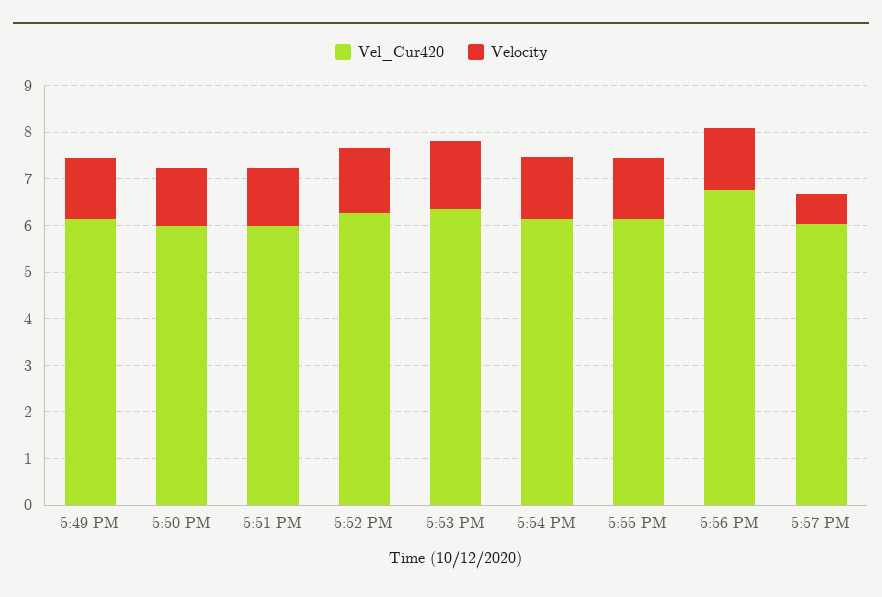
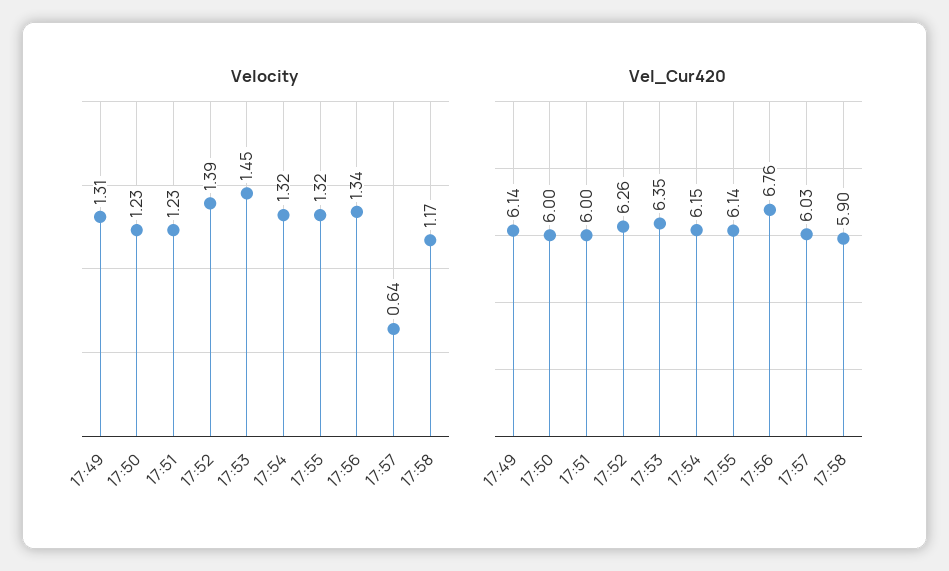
Velocity, 17:58: none -> 1.17
Vel_Cur420, 17:58: none -> 5.9

